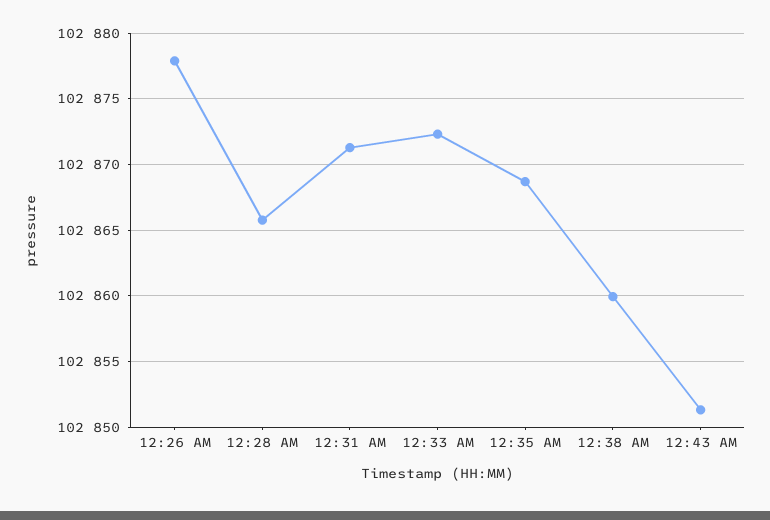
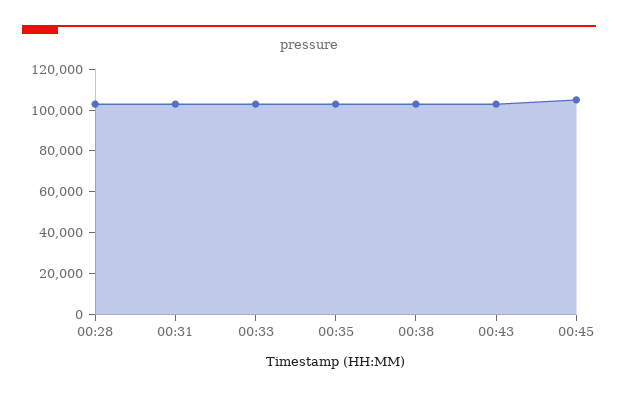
12:26 AM: 102878 -> none
00:45: none -> 105000

